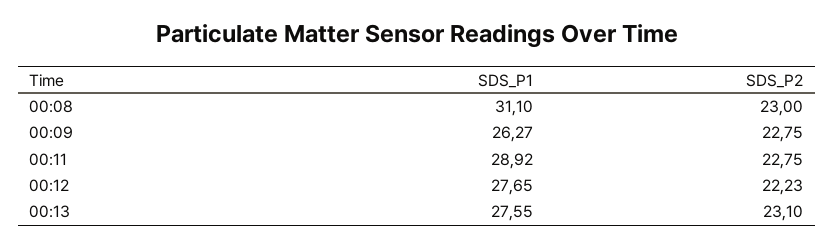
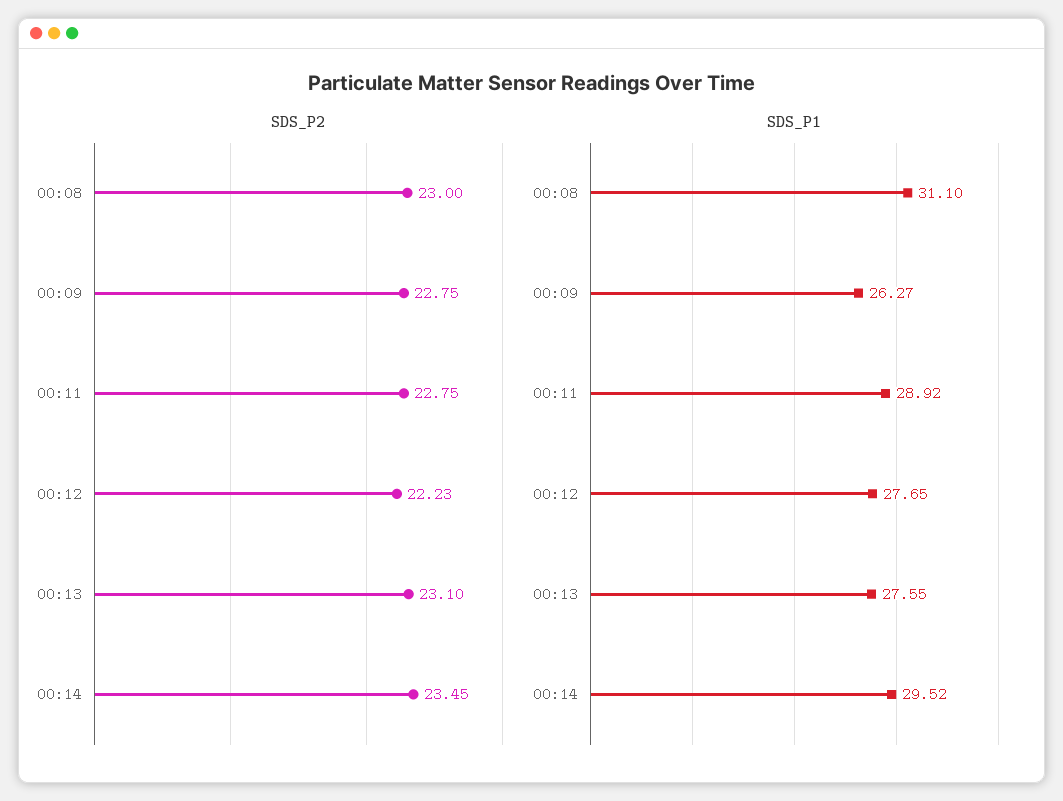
SDS_P2, 00:14: none -> 23.45
SDS_P1, 00:14: none -> 29.52

